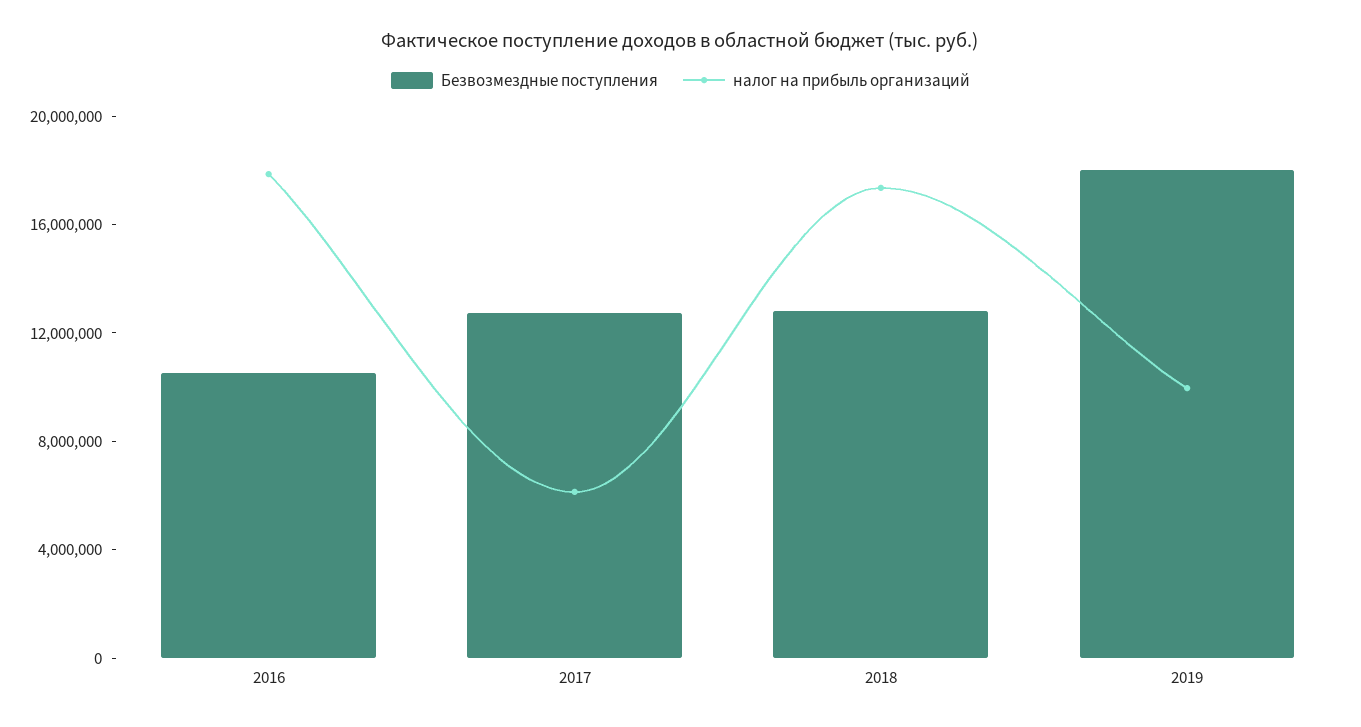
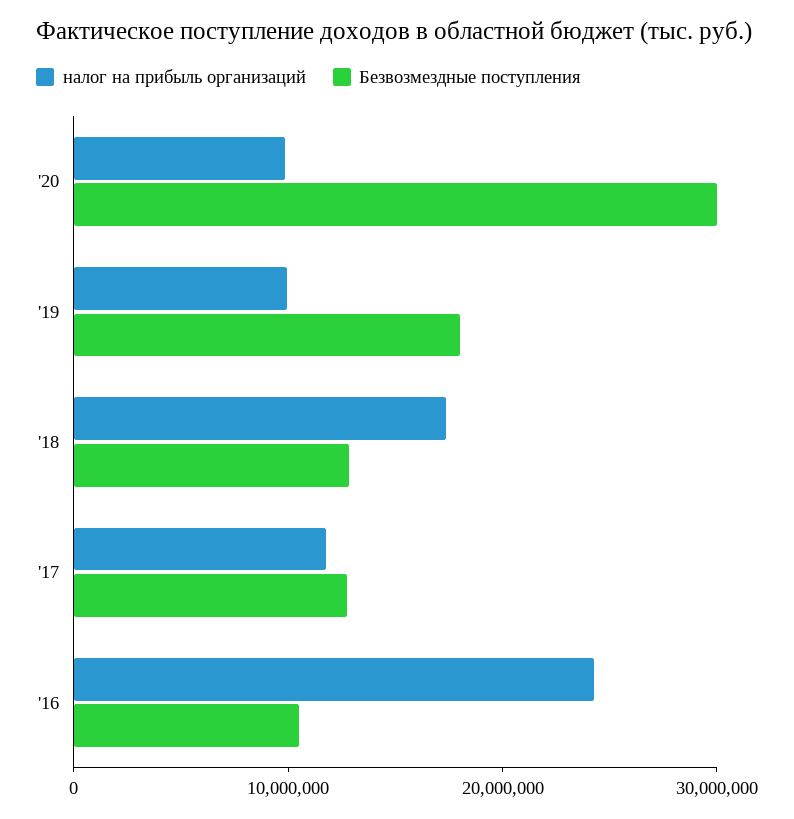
налог на прибыль организаций, 2016: 18000000 -> 24000000
налог на прибыль организаций, 2017: 6000000 -> 12000000
налог на прибыль организаций, '20: none -> 10000000
Безвозмездные поступления, '20: none -> 30000000

